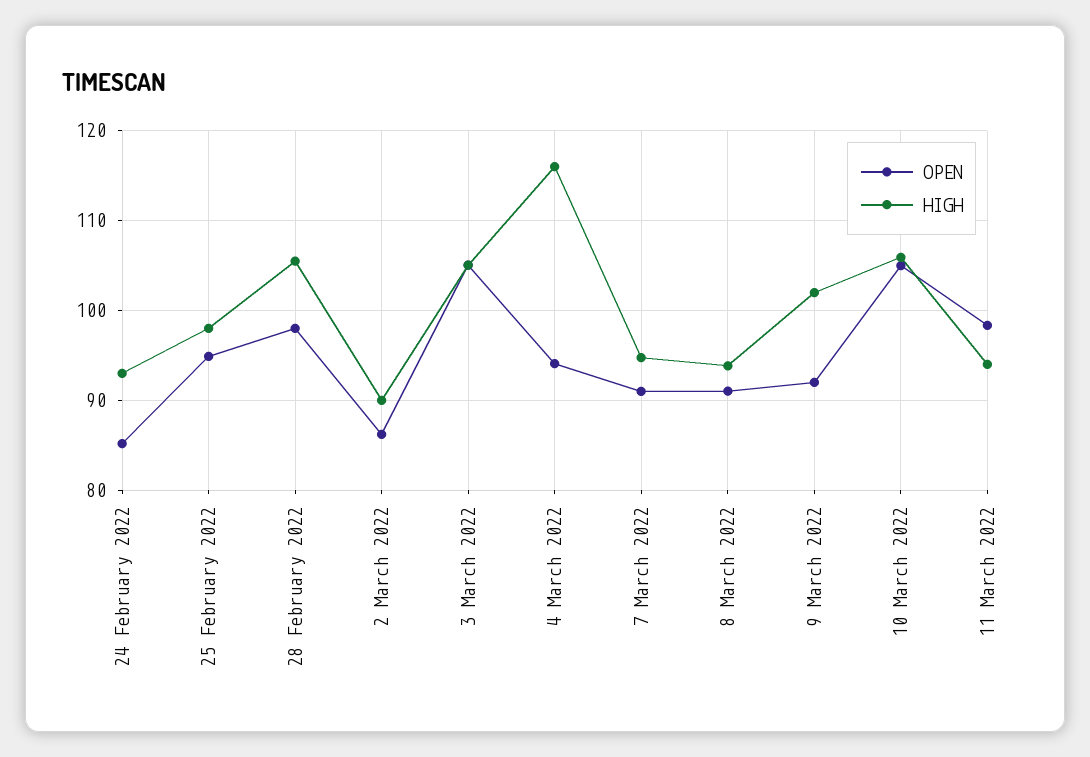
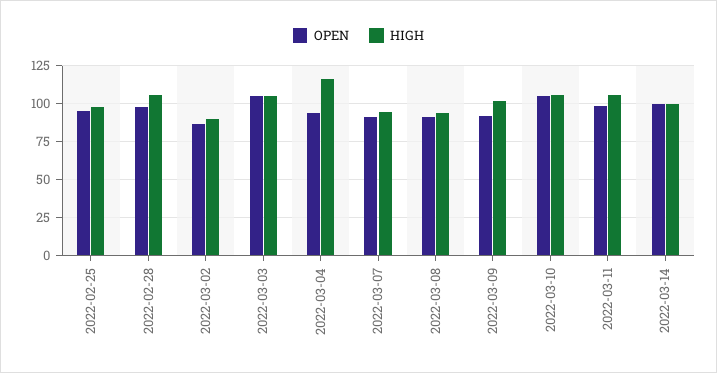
OPEN, 24 February 2022: 85 -> none
HIGH, 24 February 2022: 93 -> none
HIGH, 11 March 2022: 94 -> 105
OPEN, 2022-03-14: none -> 100
HIGH, 2022-03-14: none -> 100

